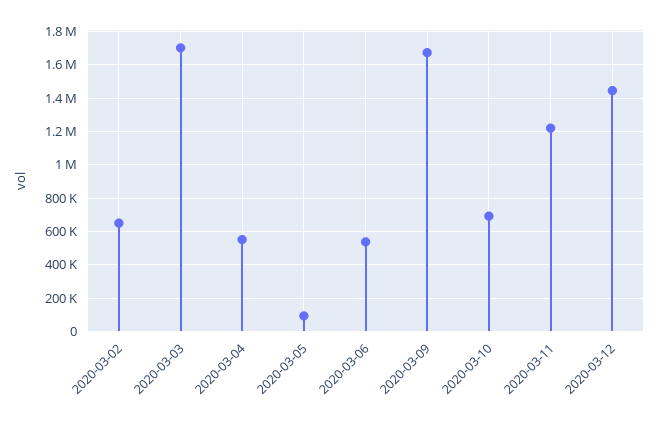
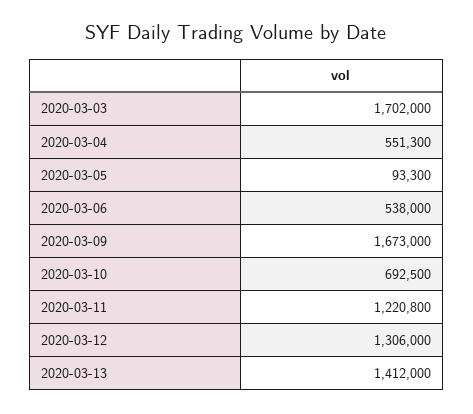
2020-03-02: 650000 -> none
2020-03-12: 1450000 -> 1306000
2020-03-13: none -> 1412000

